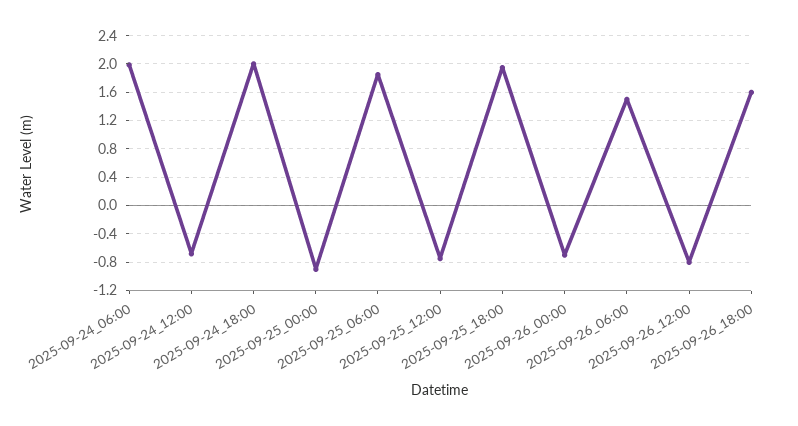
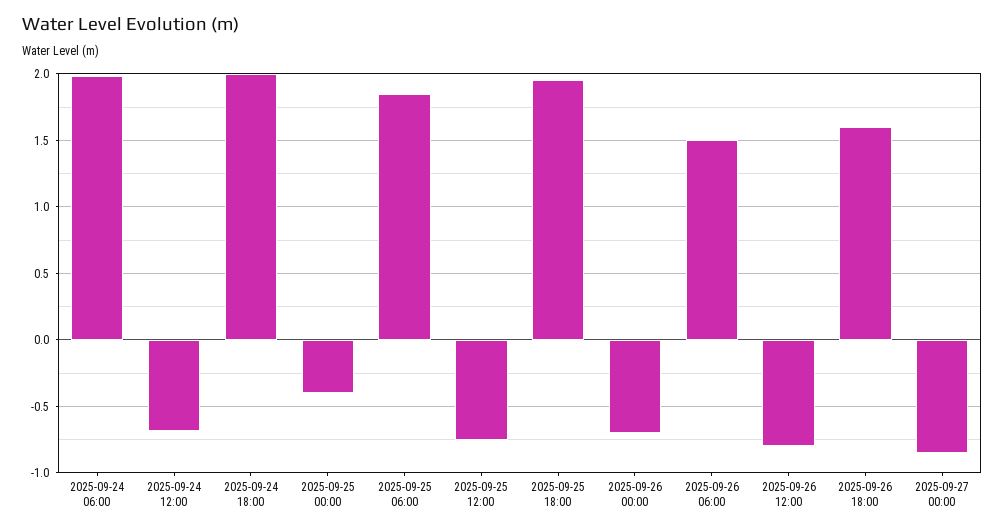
2025-09-25_00:00: -0.9 -> -0.4
2025-09-27 00:00: none -> -0.85

